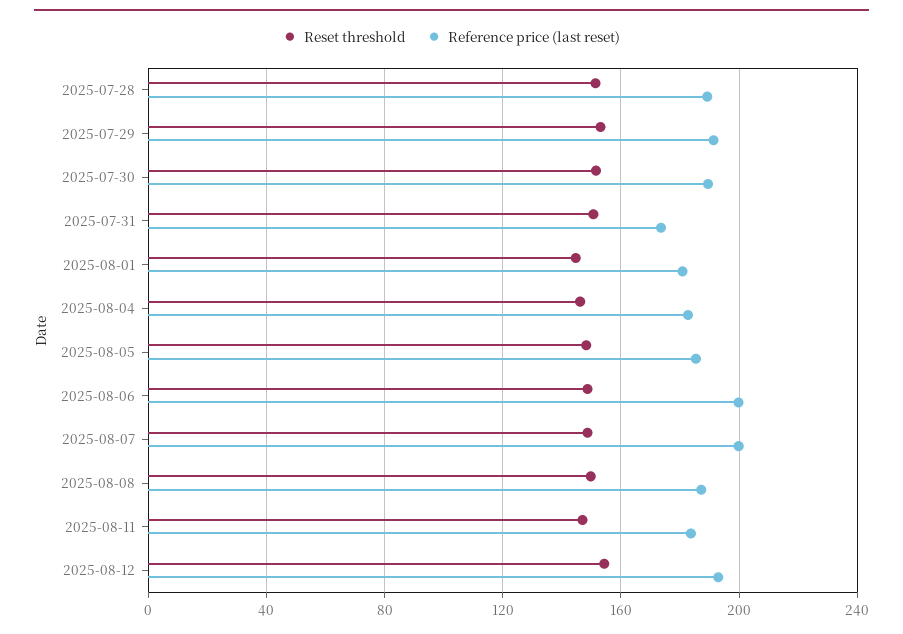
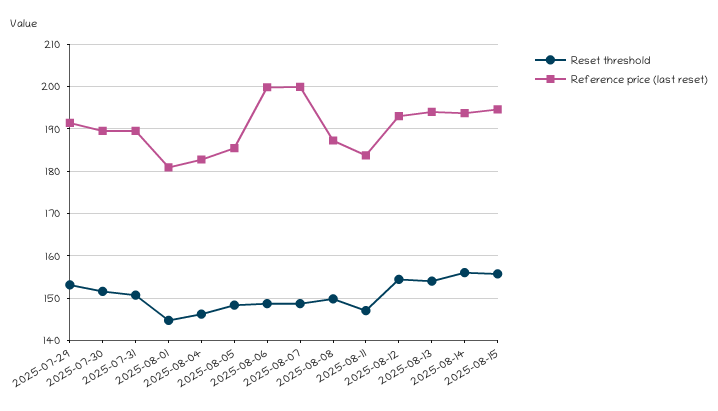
Reset threshold, 2025-07-28: 150 -> none
Reference price (last reset), 2025-07-28: 190 -> none
Reference price (last reset), 2025-07-31: 175 -> 190
Reset threshold, 2025-08-13: none -> 154
Reference price (last reset), 2025-08-13: none -> 194
Reset threshold, 2025-08-14: none -> 156
Reference price (last reset), 2025-08-14: none -> 194
Reset threshold, 2025-08-15: none -> 156
Reference price (last reset), 2025-08-15: none -> 194

